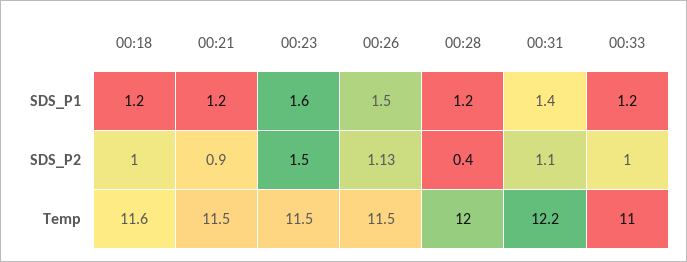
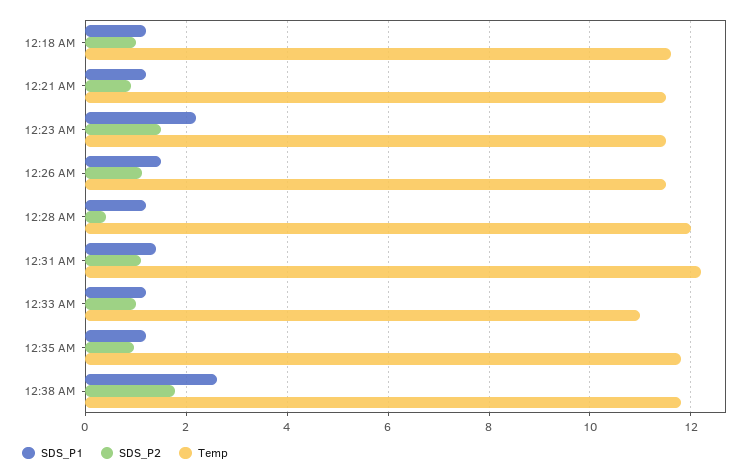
SDS_P1, 00:23: 1.6 -> 2.2
SDS_P1, 12:35 AM: none -> 1.2
SDS_P2, 12:35 AM: none -> 1
Temp, 12:35 AM: none -> 11.8
SDS_P1, 12:38 AM: none -> 2.6
SDS_P2, 12:38 AM: none -> 1.8
Temp, 12:38 AM: none -> 11.8

